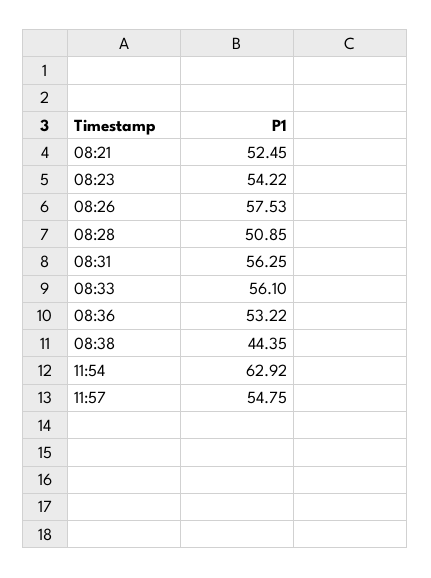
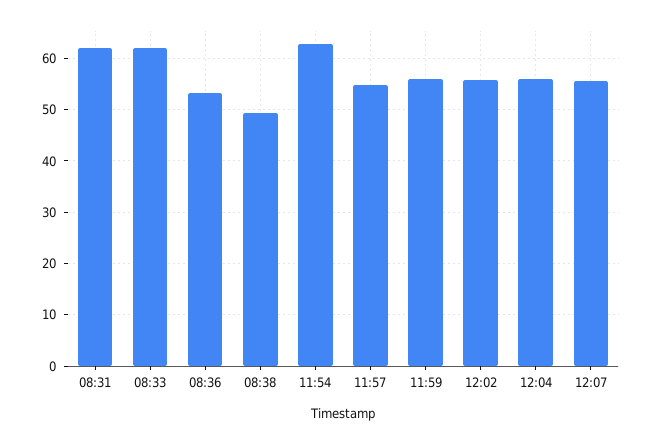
08:21: 52.45 -> none
08:23: 54.22 -> none
08:26: 57.53 -> none
08:28: 50.85 -> none
08:31: 56.25 -> 62
08:33: 56.1 -> 62
08:38: 44.35 -> 50
11:59: none -> 56
12:02: none -> 56
12:04: none -> 56
12:07: none -> 56

